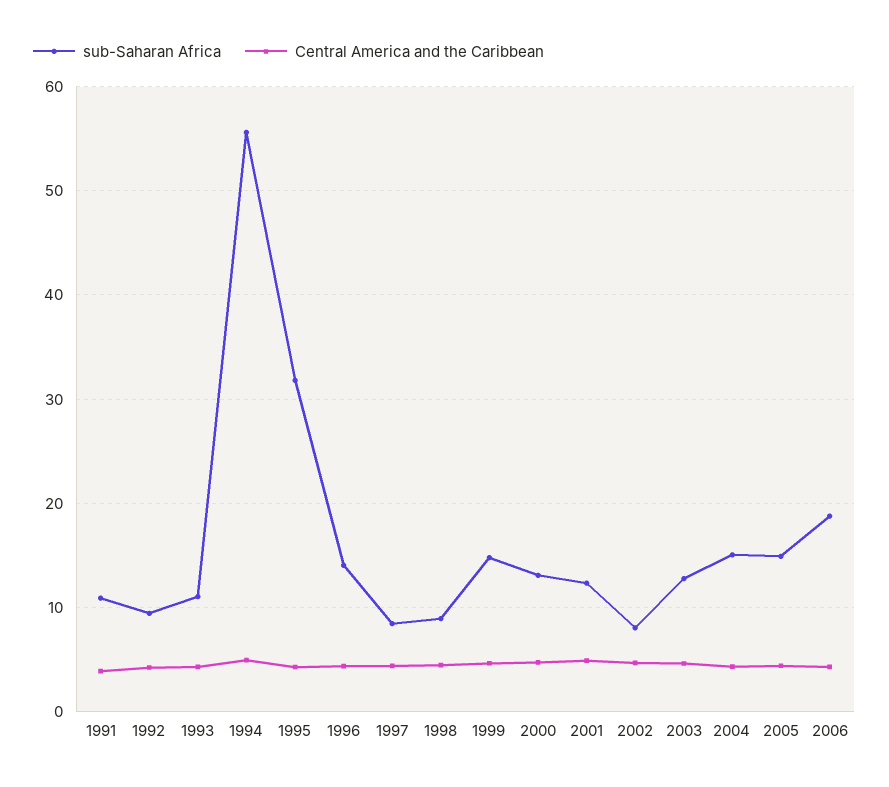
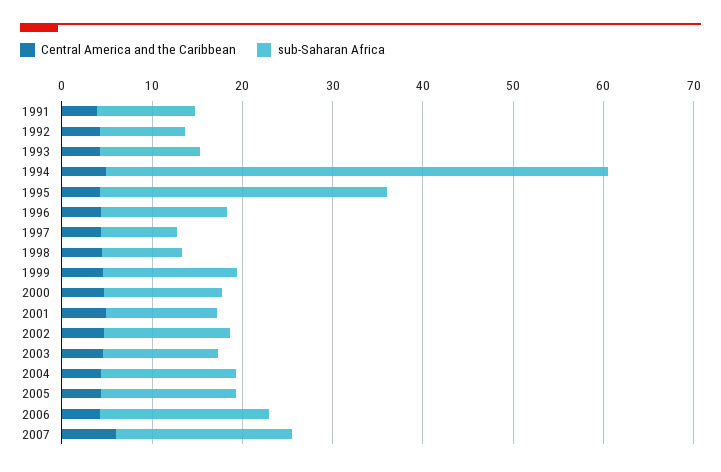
sub-Saharan Africa, 2002: 8 -> 14
Central America and the Caribbean, 2007: none -> 6
sub-Saharan Africa, 2007: none -> 20

